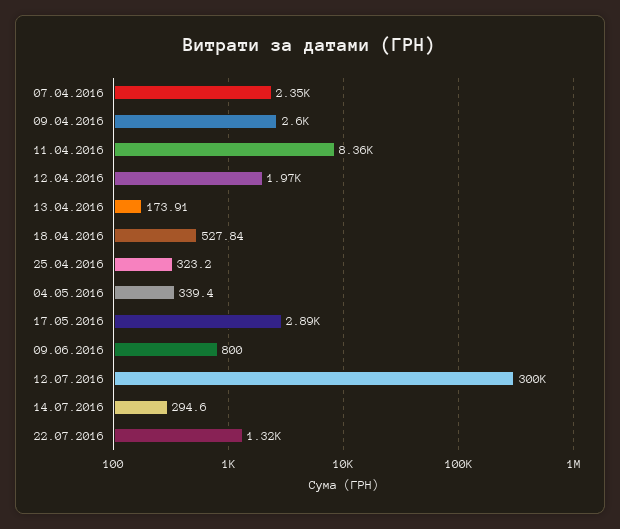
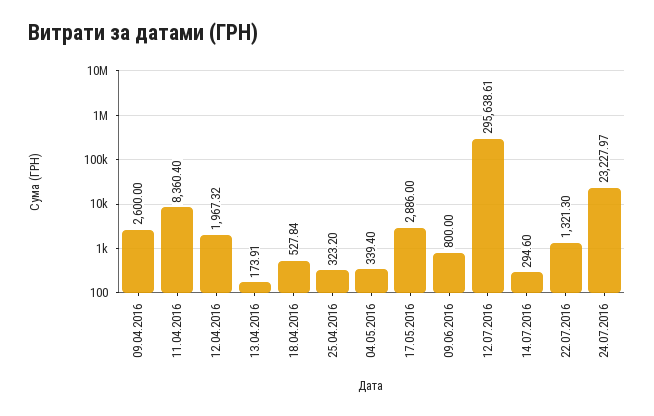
07.04.2016: 2350 -> none
12.07.2016: 300000 -> 295638.61
24.07.2016: none -> 23227.97

